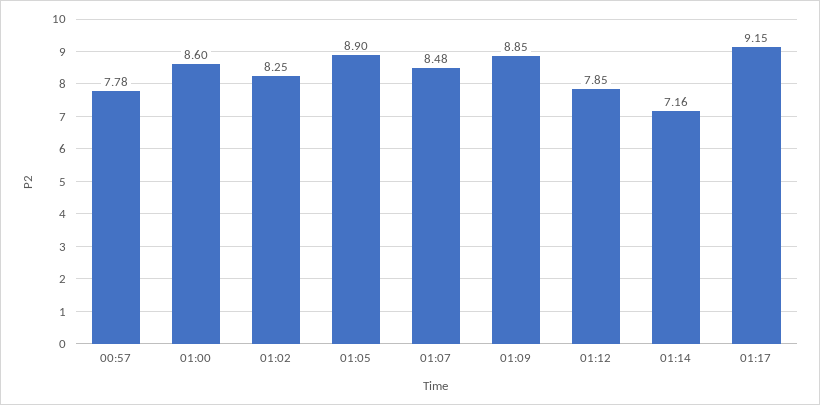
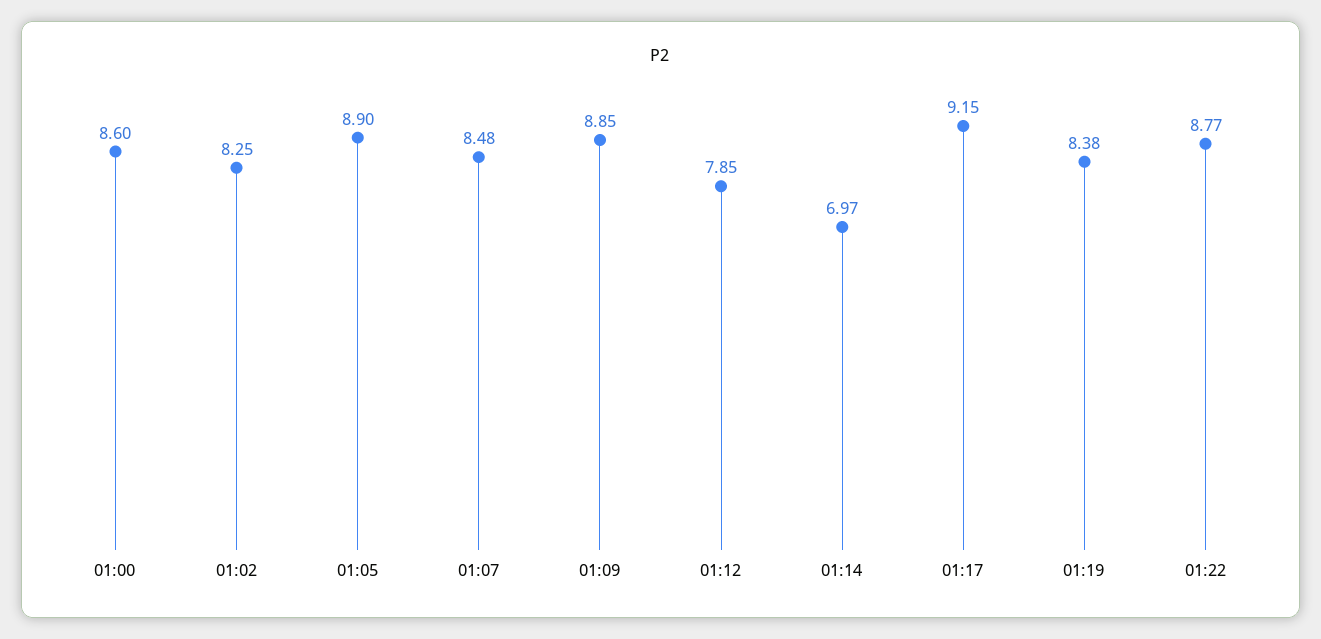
00:57: 7.78 -> none
01:14: 7.16 -> 6.97
01:19: none -> 8.38
01:22: none -> 8.77

